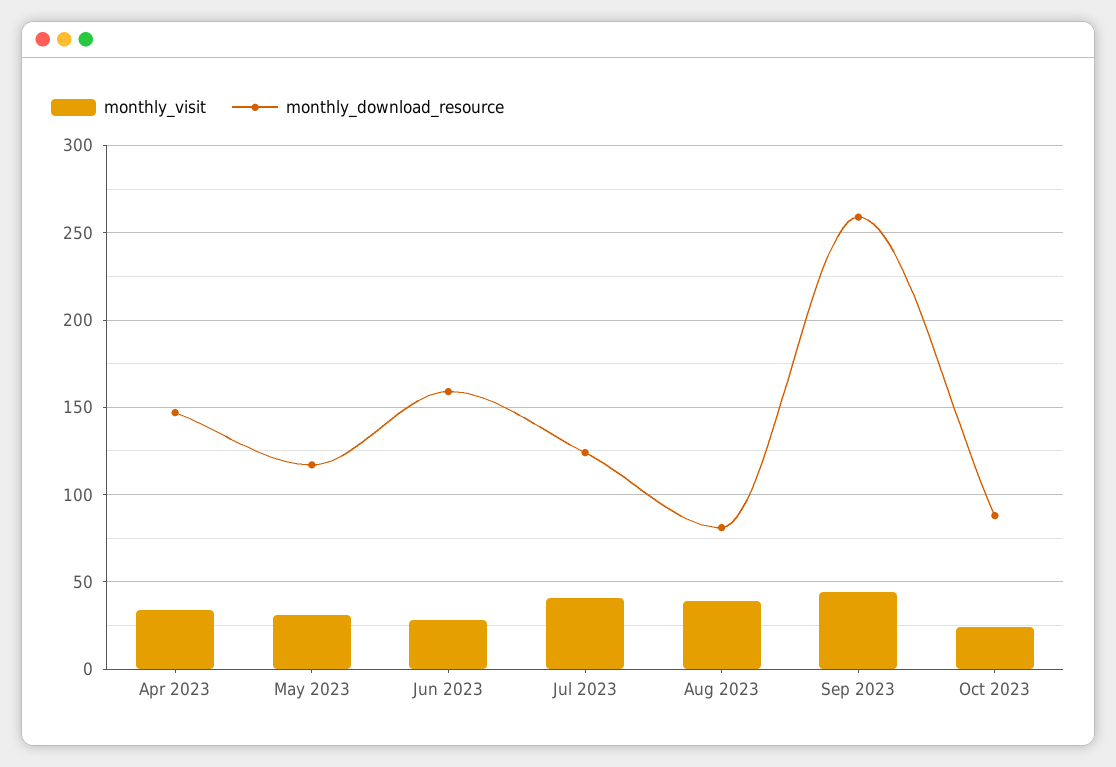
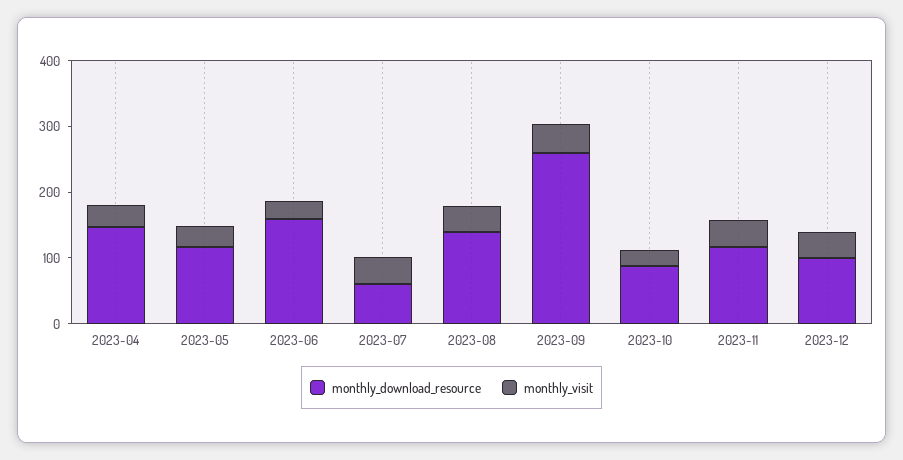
monthly_download_resource, Jul 2023: 125 -> 60
monthly_download_resource, Aug 2023: 80 -> 140
monthly_download_resource, 2023-11: none -> 120
monthly_visit, 2023-11: none -> 40
monthly_download_resource, 2023-12: none -> 100
monthly_visit, 2023-12: none -> 40

